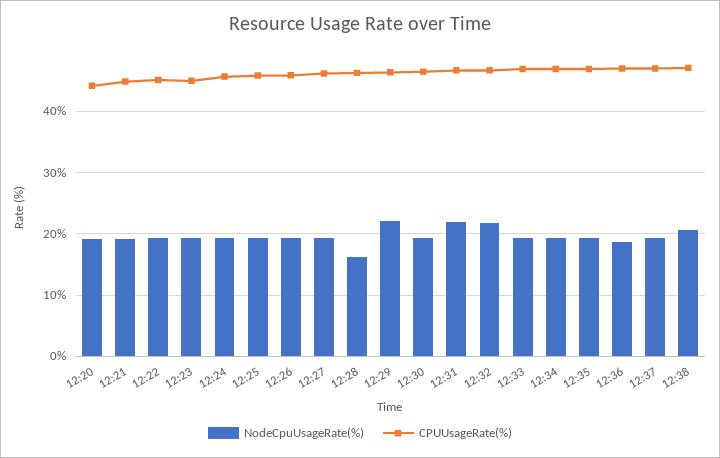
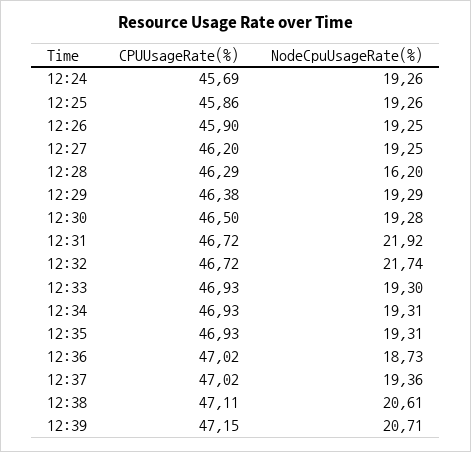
NodeCpuUsageRate(%), 12:20: 19 -> none
CPUUsageRate(%), 12:20: 44 -> none
NodeCpuUsageRate(%), 12:21: 19 -> none
CPUUsageRate(%), 12:21: 45 -> none
NodeCpuUsageRate(%), 12:22: 19 -> none
CPUUsageRate(%), 12:22: 45 -> none
NodeCpuUsageRate(%), 12:23: 19 -> none
CPUUsageRate(%), 12:23: 45 -> none
NodeCpuUsageRate(%), 12:29: 22 -> 19.29
CPUUsageRate(%), 12:39: none -> 47.15
NodeCpuUsageRate(%), 12:39: none -> 20.71

